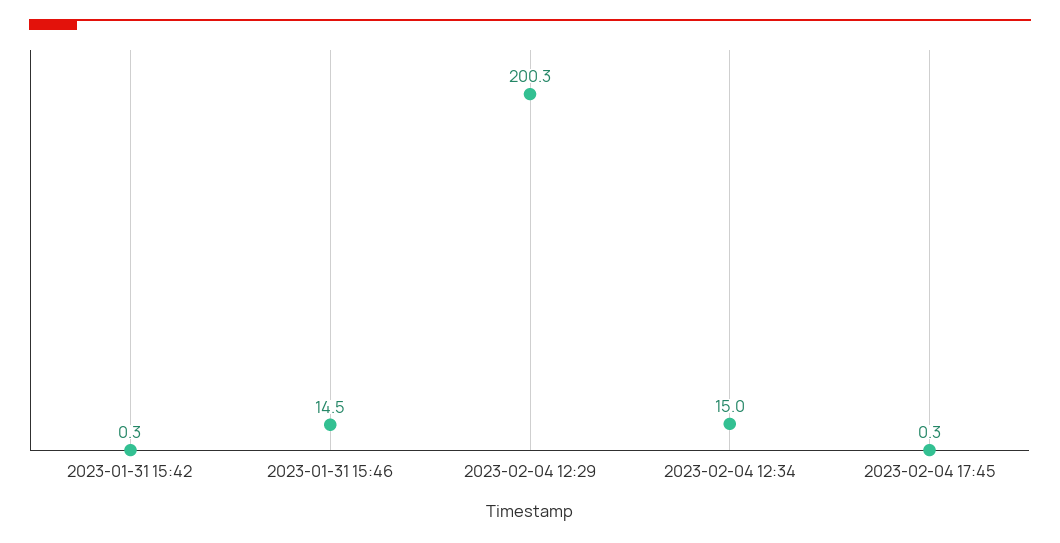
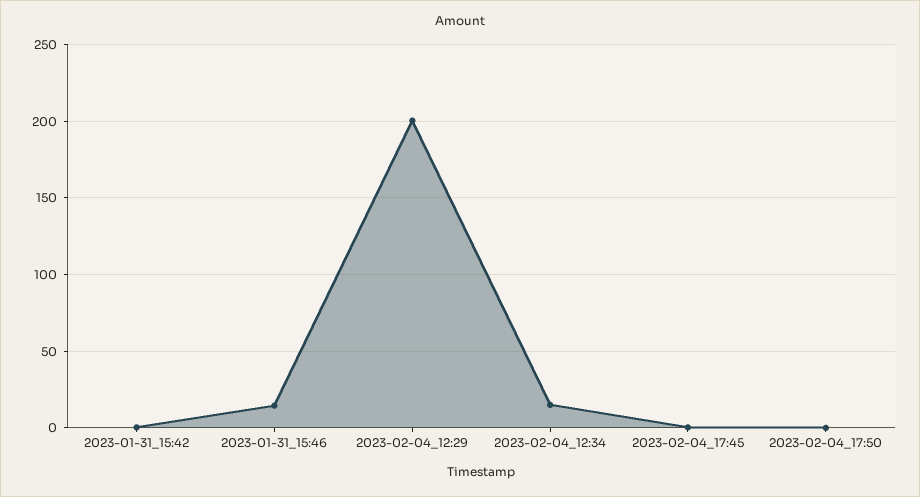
2023-02-04_17:50: none -> 0

